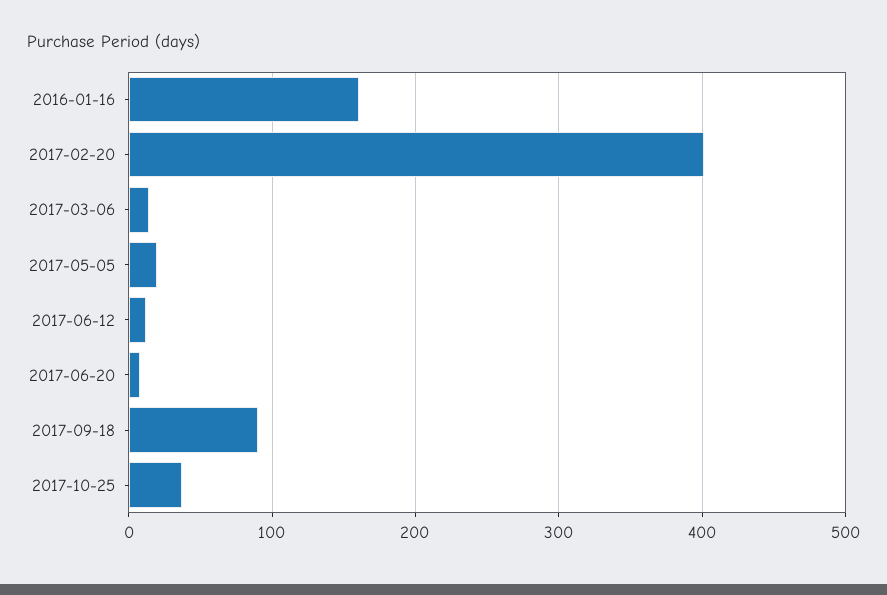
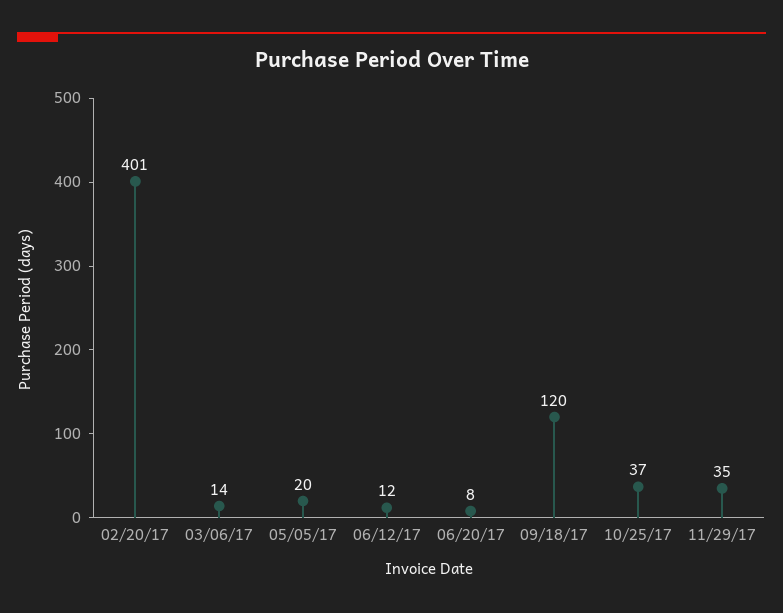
2016-01-16: 160 -> none
2017-09-18: 90 -> 120
11/29/17: none -> 35

